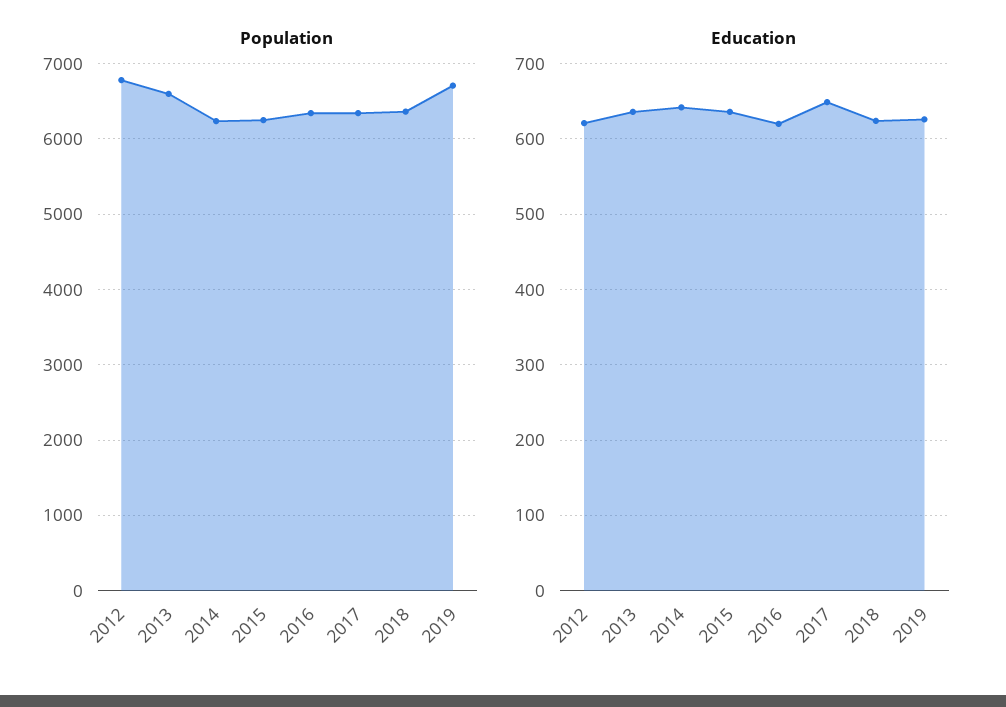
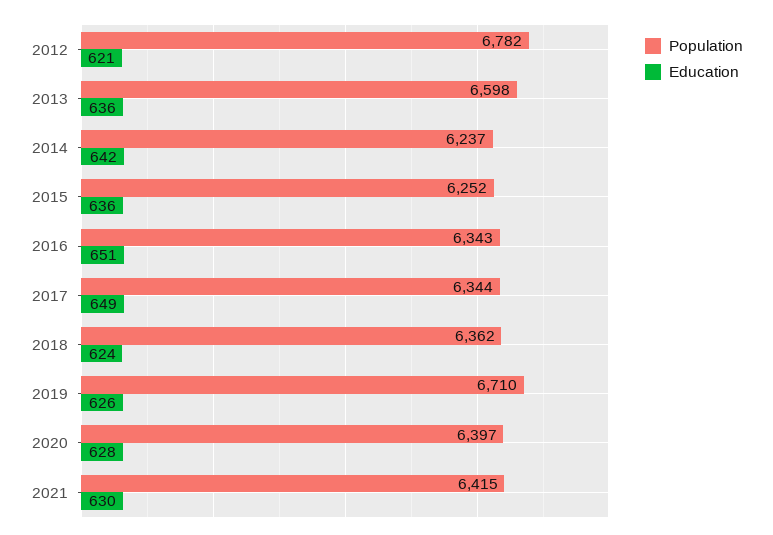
Education, 2016: 620 -> 651
Population, 2020: none -> 6397
Education, 2020: none -> 628
Population, 2021: none -> 6415
Education, 2021: none -> 630

